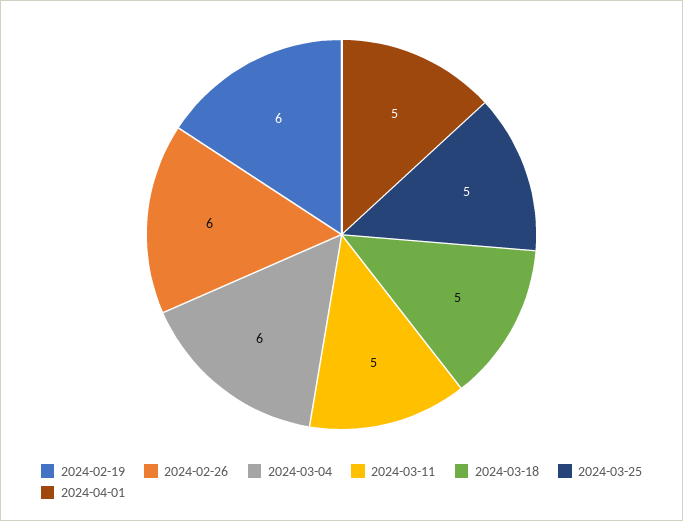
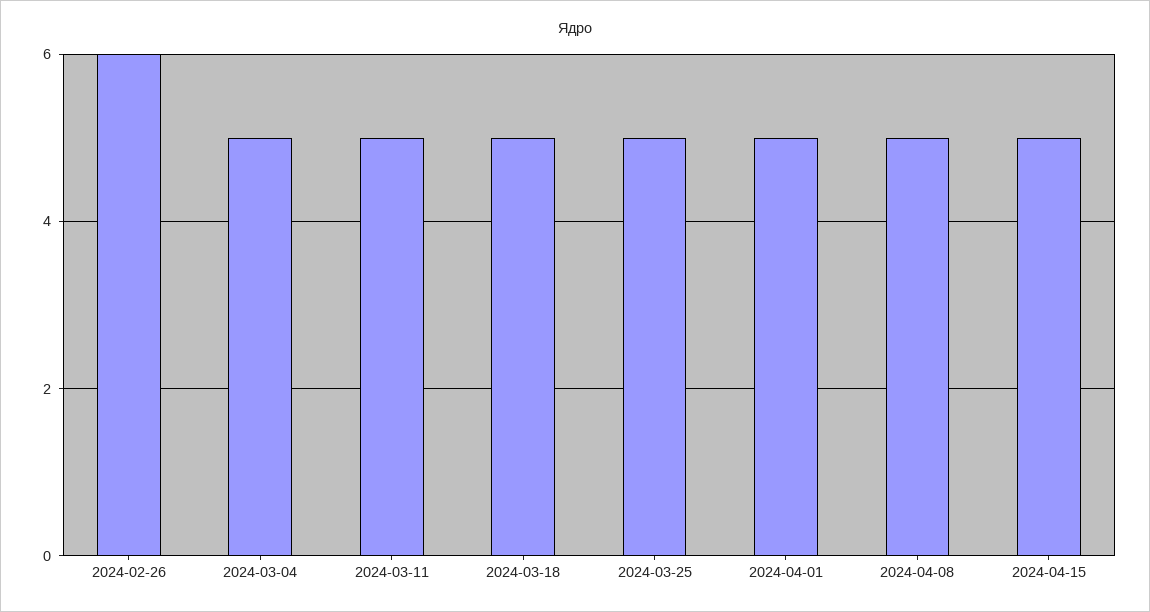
2024-02-19: 6 -> none
2024-03-04: 6 -> 5
2024-04-08: none -> 5
2024-04-15: none -> 5

